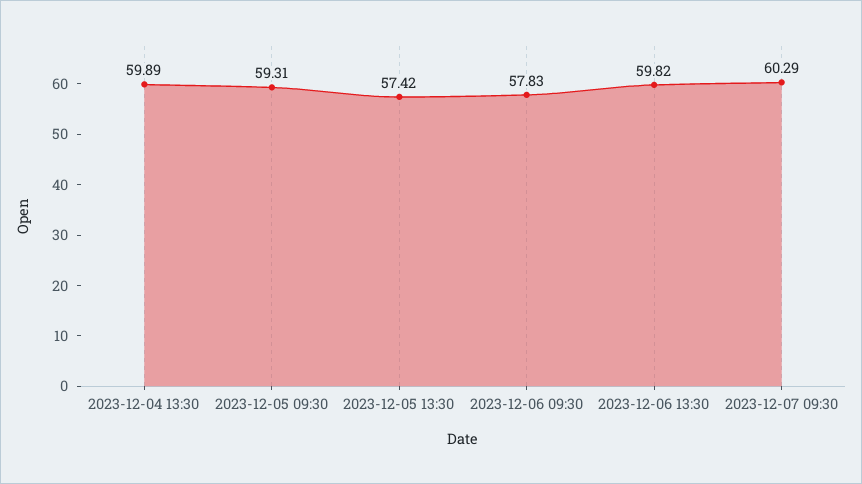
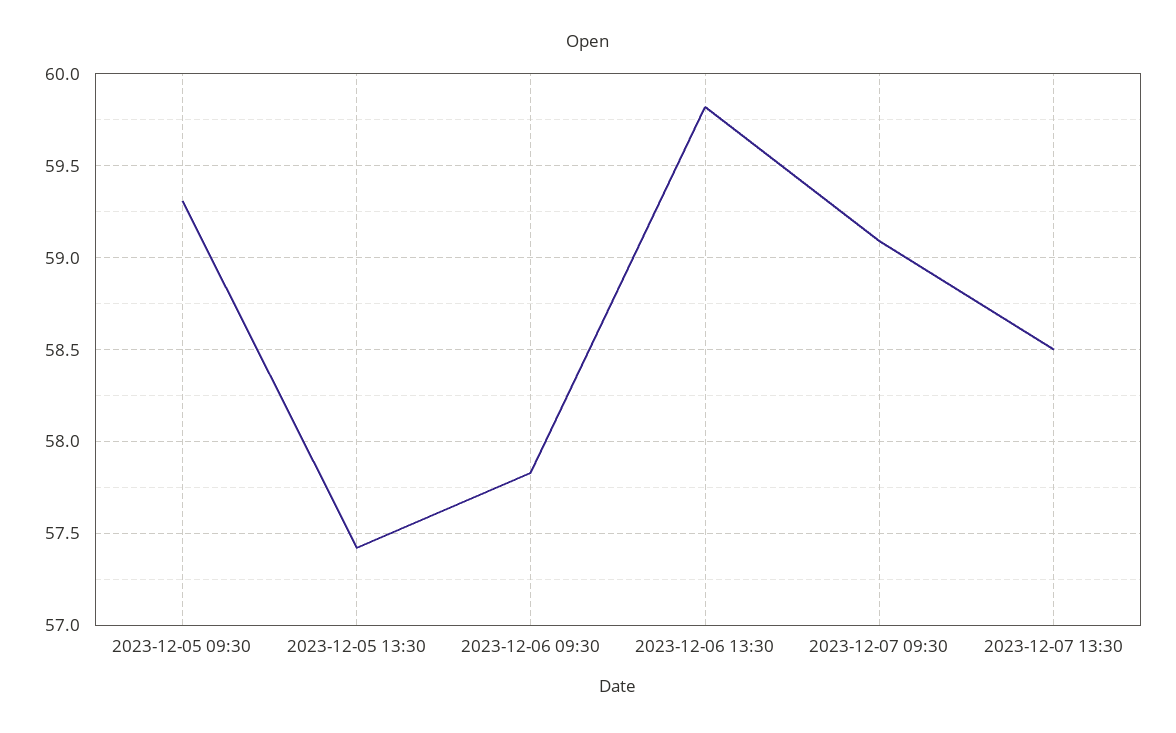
2023-12-04 13:30: 59.89 -> none
2023-12-07 09:30: 60.29 -> 59.1
2023-12-07 13:30: none -> 58.5

